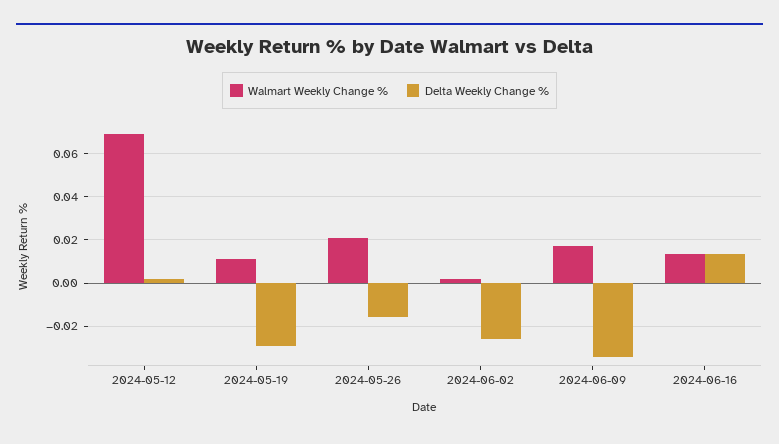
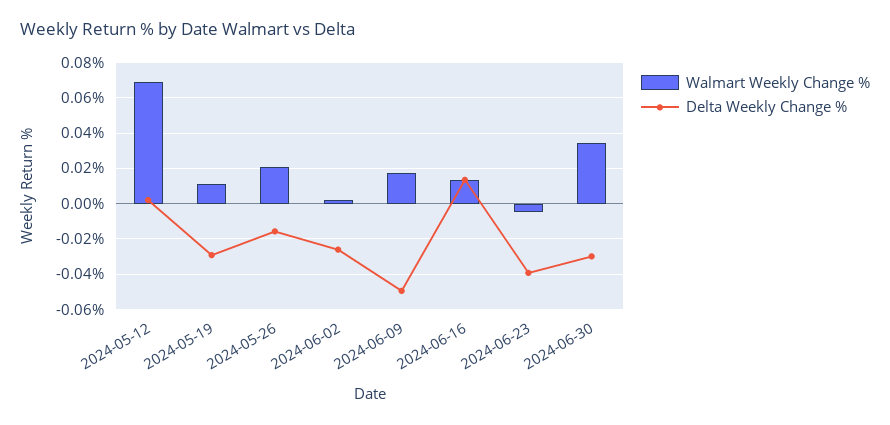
Delta Weekly Change %, 2024-06-09: -0.035 -> -0.05
Walmart Weekly Change %, 2024-06-23: none -> -0.005
Delta Weekly Change %, 2024-06-23: none -> -0.04
Walmart Weekly Change %, 2024-06-30: none -> 0.035
Delta Weekly Change %, 2024-06-30: none -> -0.03

